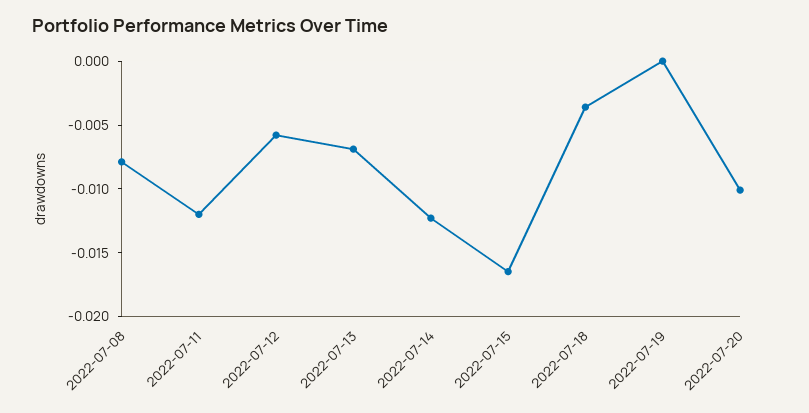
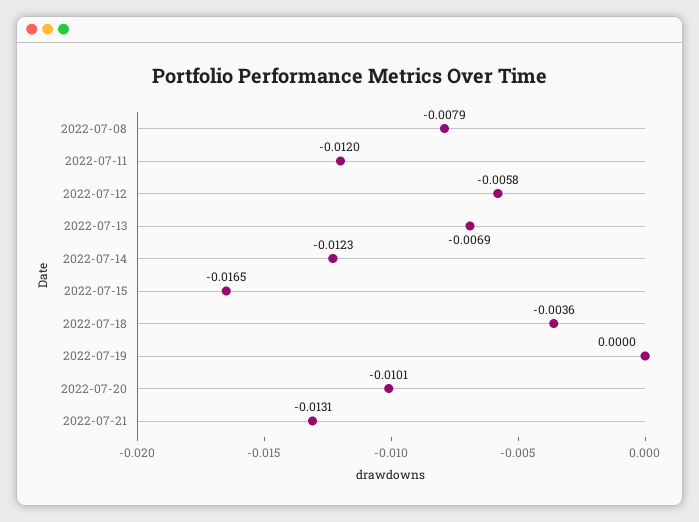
2022-07-21: none -> -0.0131

